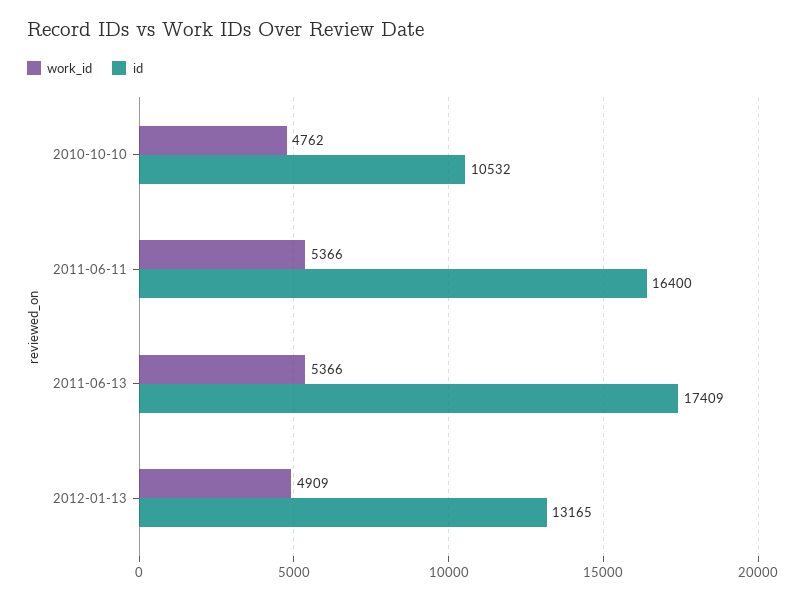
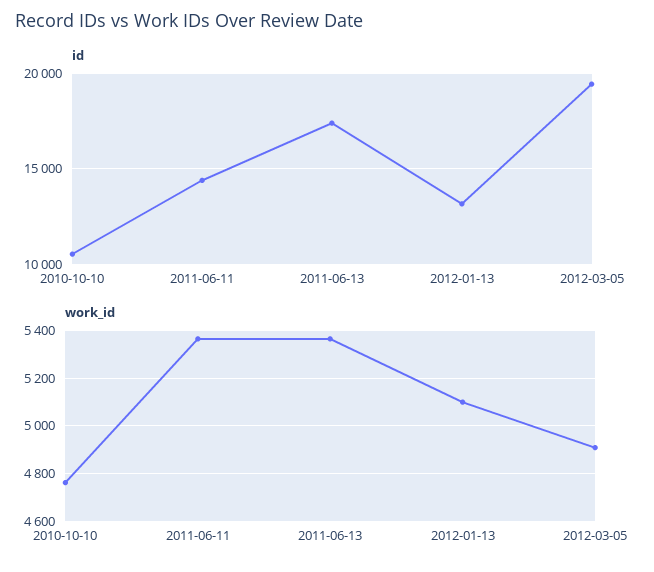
id, 2011-06-11: 16400 -> 14500
work_id, 2012-01-13: 4909 -> 5100
id, 2012-03-05: none -> 19500
work_id, 2012-03-05: none -> 4900

